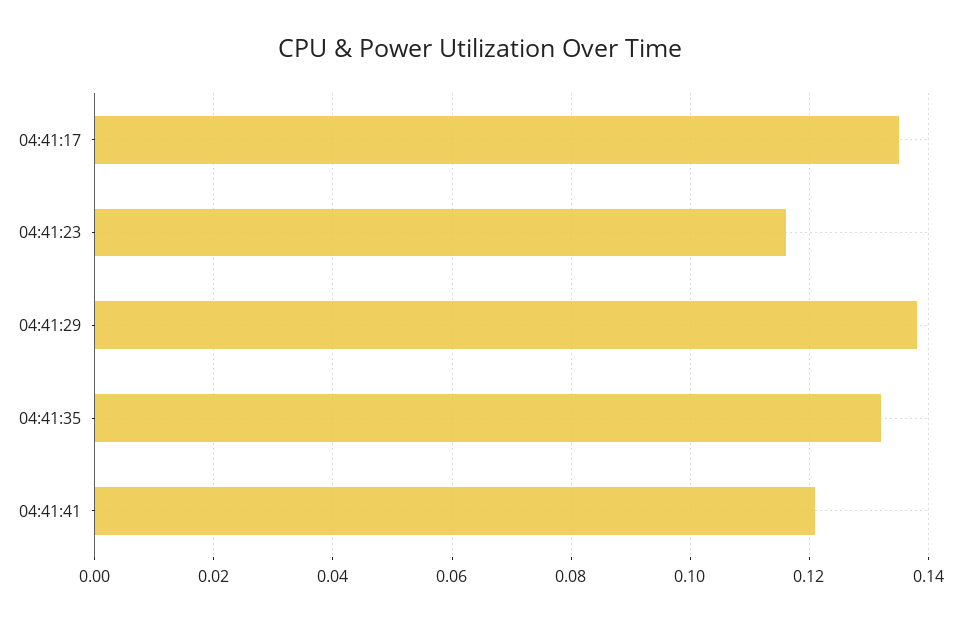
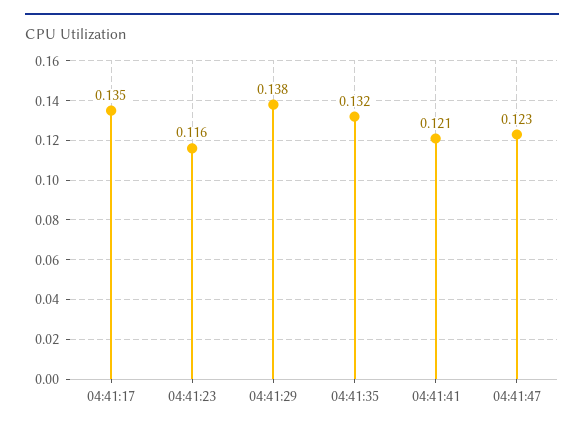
04:41:47: none -> 0.123

